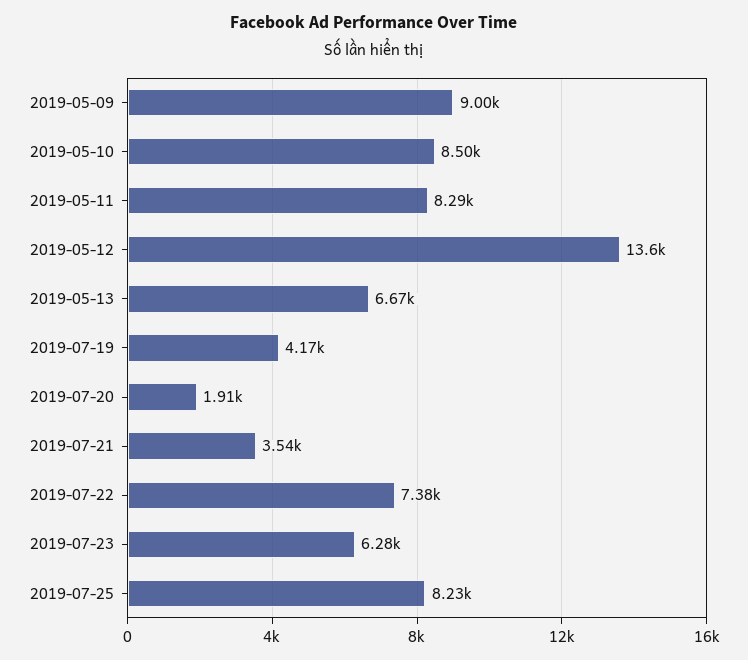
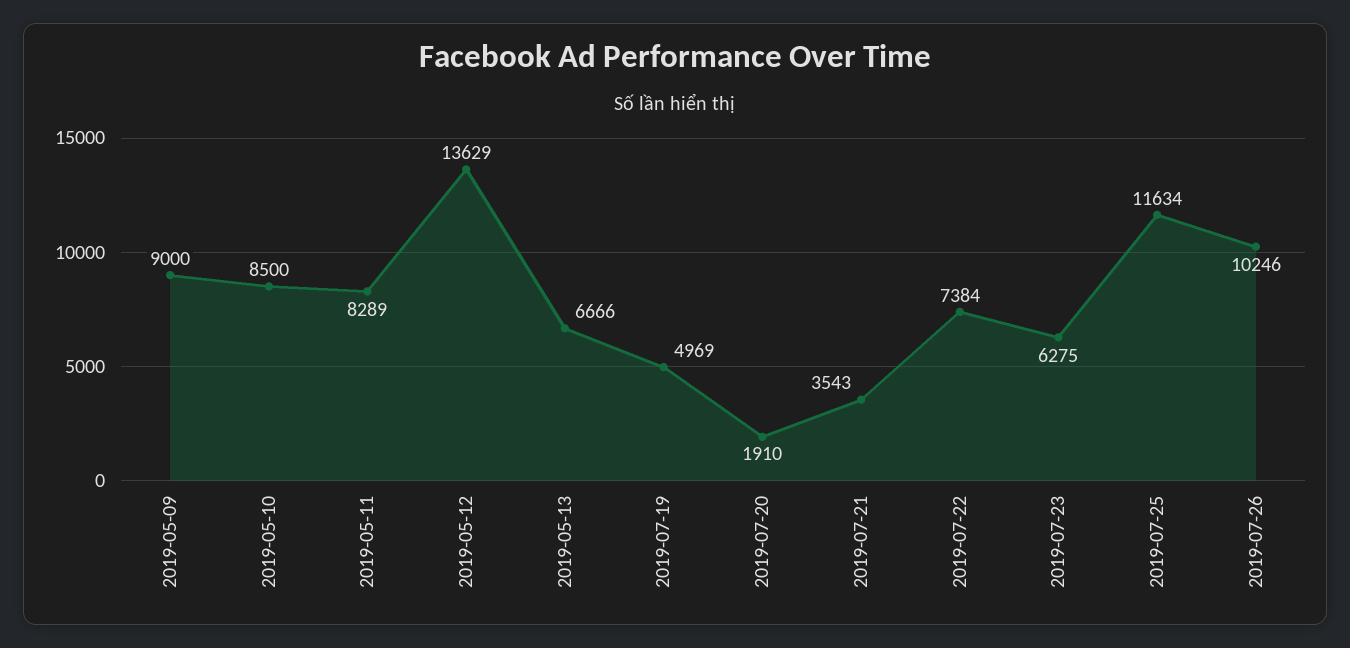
2019-07-19: 4170 -> 4969
2019-07-25: 8230 -> 11634
2019-07-26: none -> 10246

